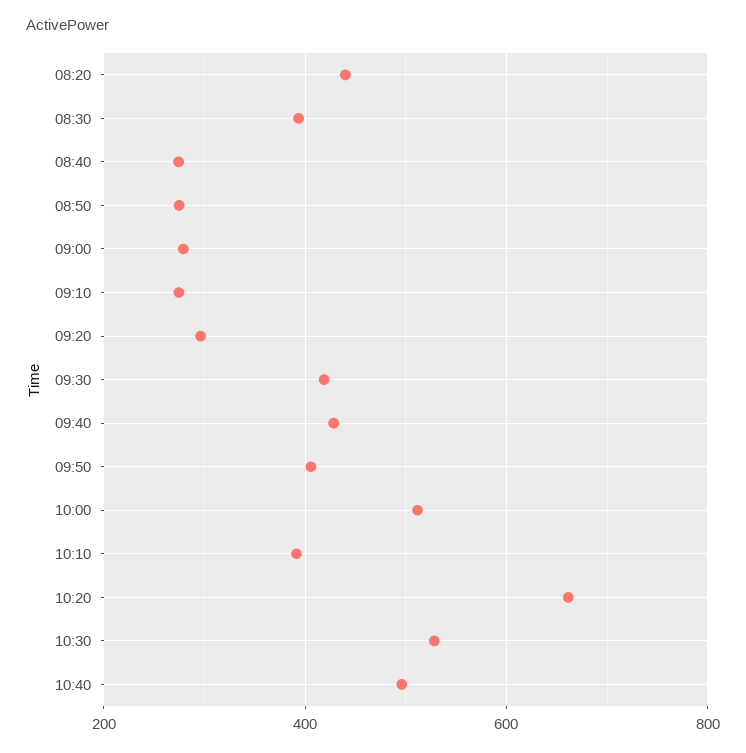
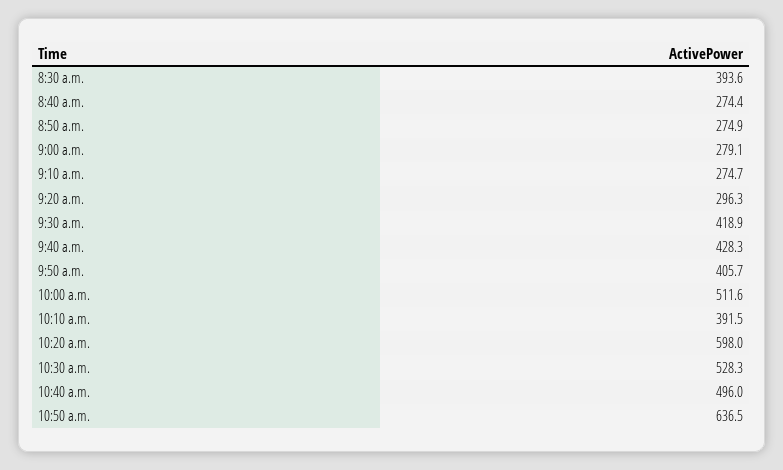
08:20: 440 -> none
10:20: 660 -> 598
10:50 a.m.: none -> 636.5

